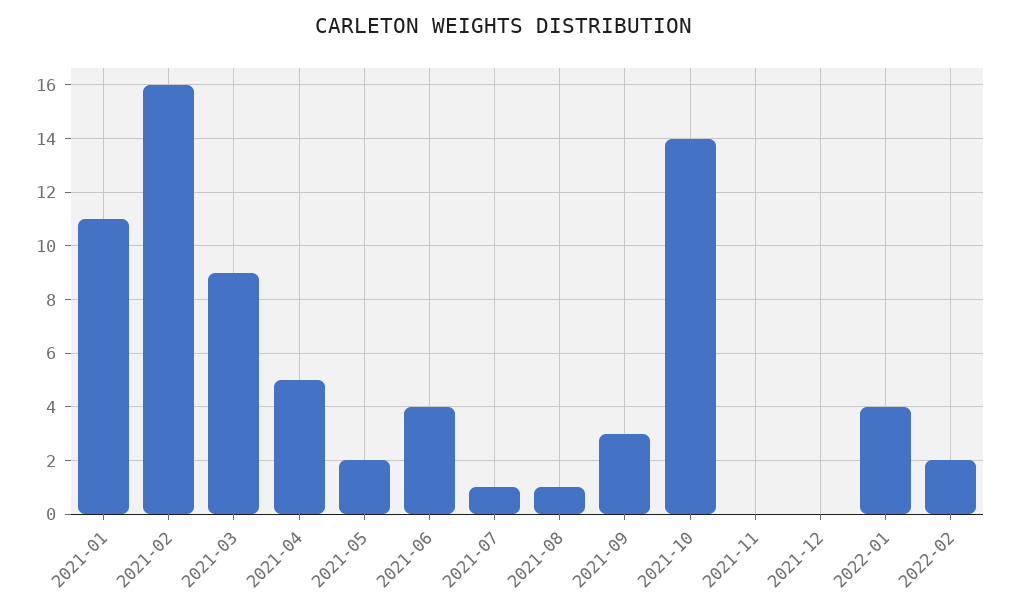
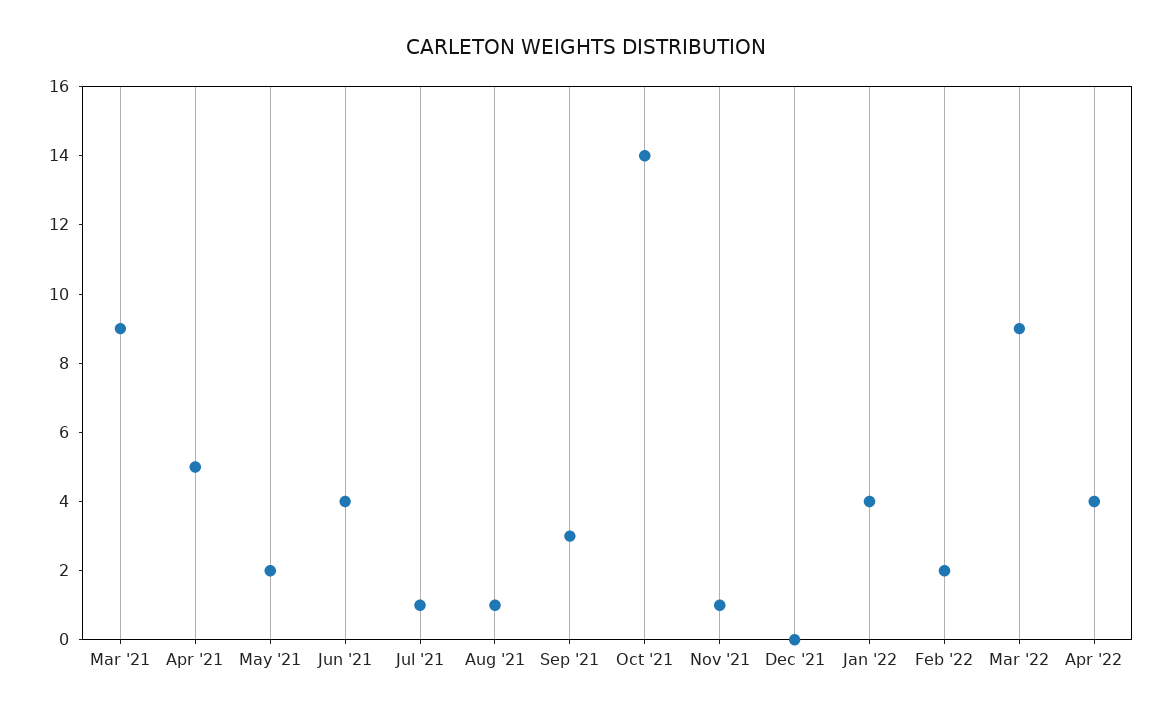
2021-01: 11 -> none
2021-02: 16 -> none
2021-11: 0 -> 1
Mar '22: none -> 9
Apr '22: none -> 4

